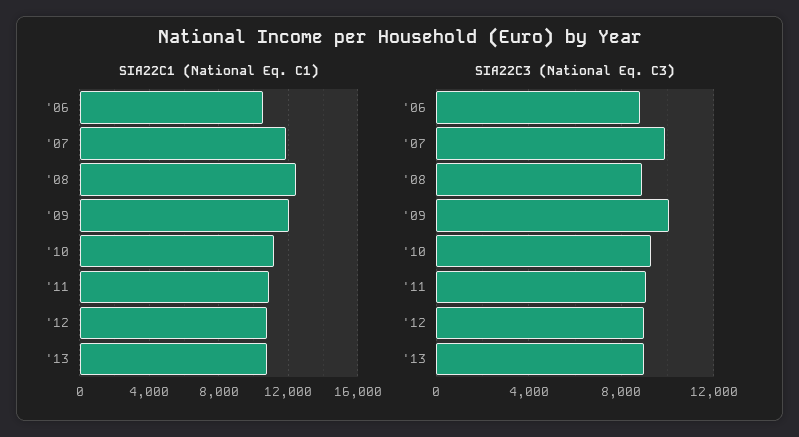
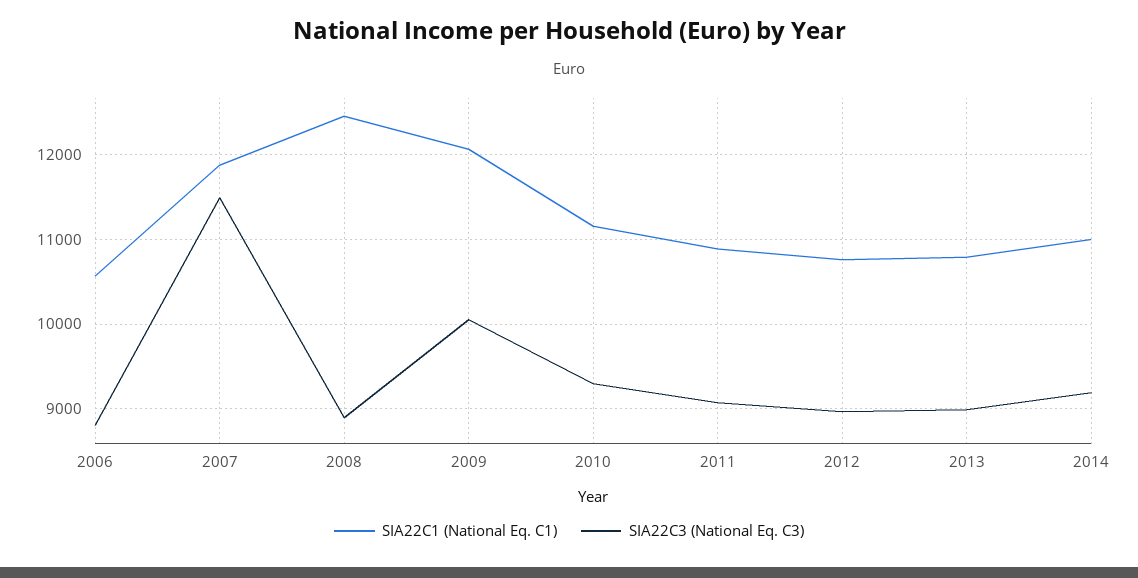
SIA22C3 (National Eq. C3), '07: 10000 -> 11500
SIA22C1 (National Eq. C1), 2014: none -> 11000
SIA22C3 (National Eq. C3), 2014: none -> 9200

